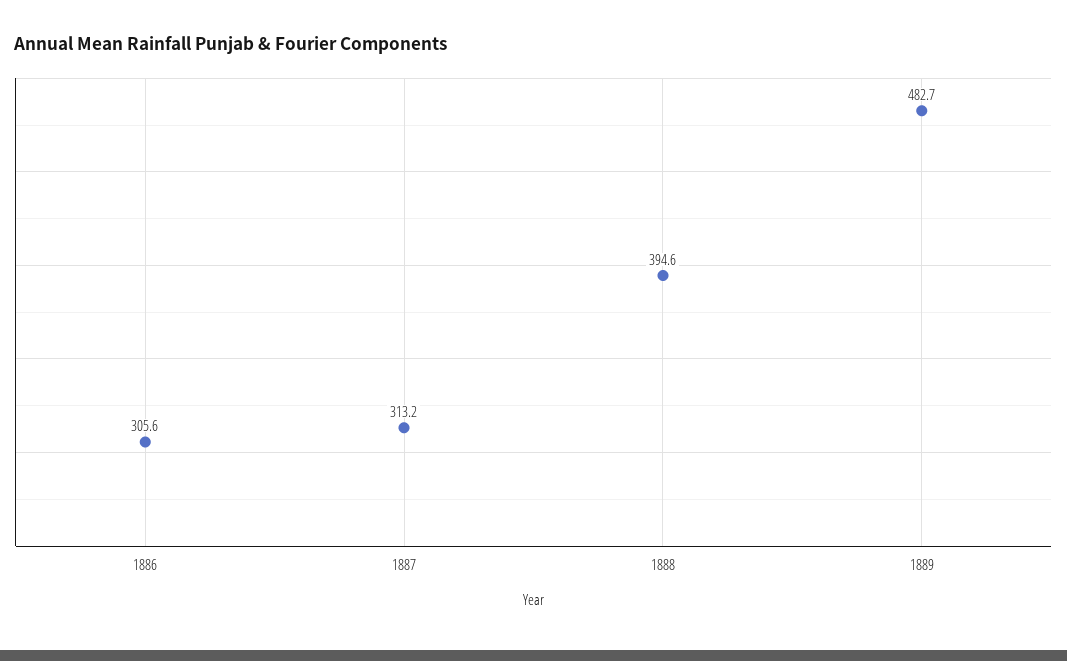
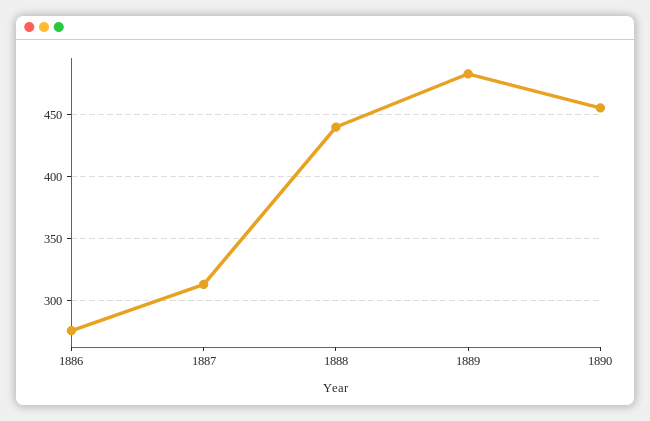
1886: 305.6 -> 275
1888: 394.6 -> 440
1890: none -> 455

